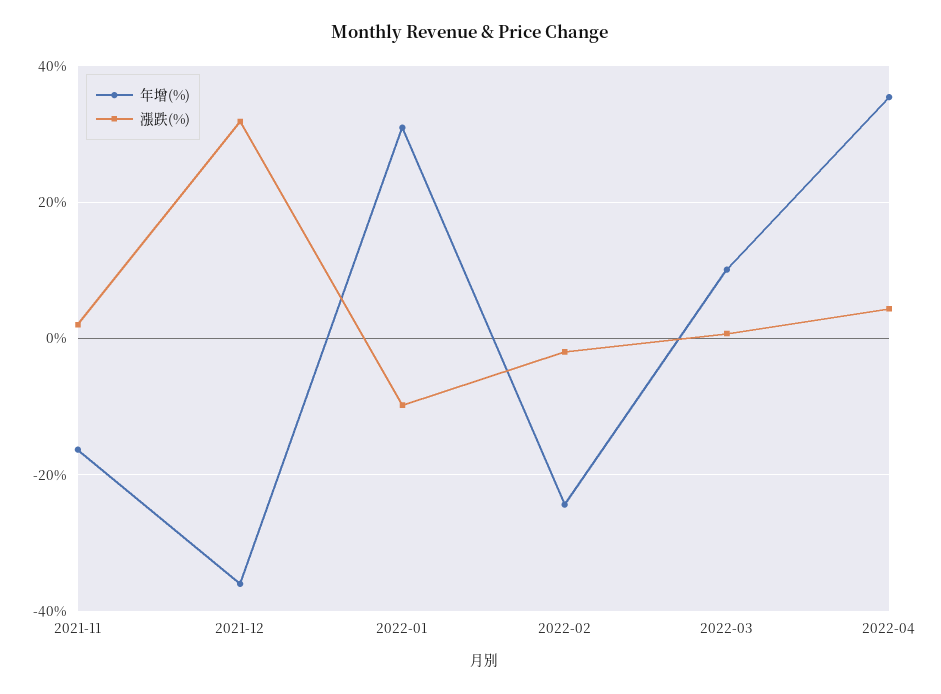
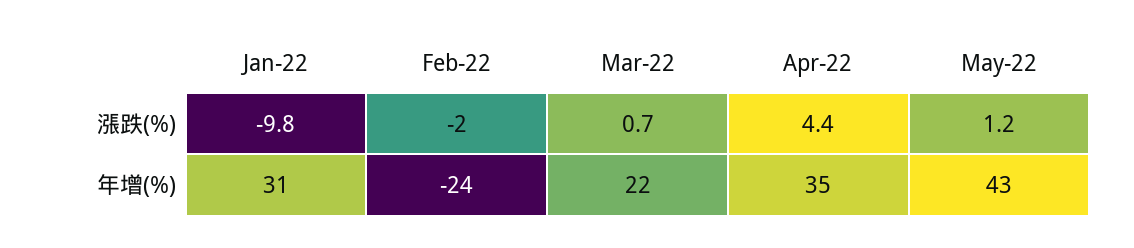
年增(%), 2021-11: -16 -> none
漲跌(%), 2021-11: 2 -> none
年增(%), 2021-12: -36 -> none
漲跌(%), 2021-12: 32 -> none
年增(%), 2022-03: 10 -> 22
漲跌(%), May-22: none -> 1.2
年增(%), May-22: none -> 43

